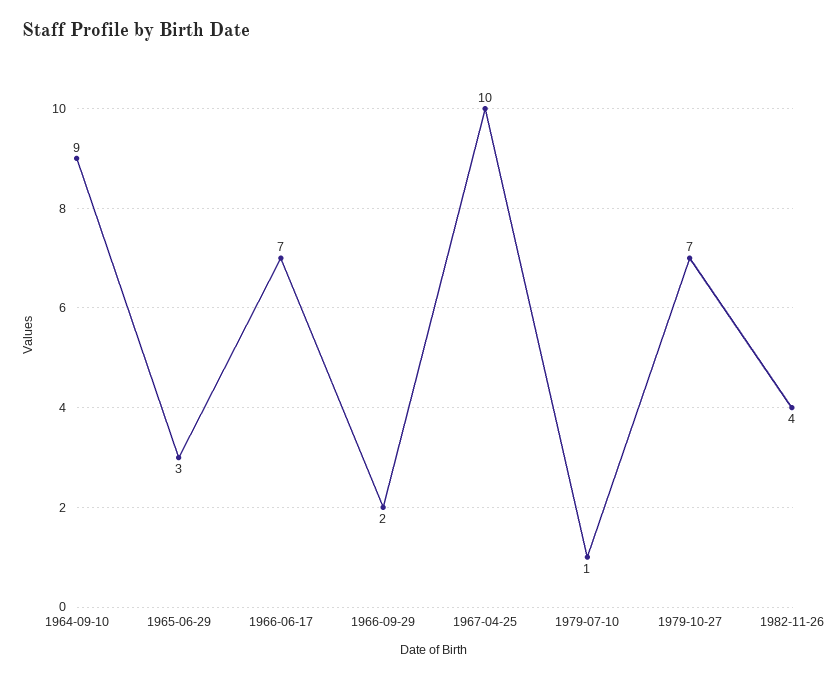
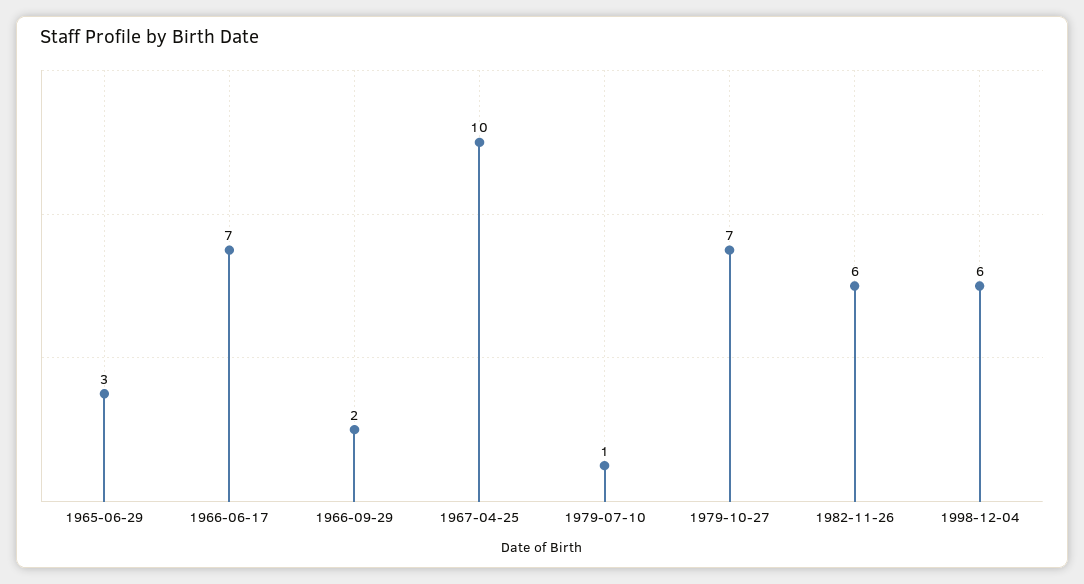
1964-09-10: 9 -> none
1982-11-26: 4 -> 6
1998-12-04: none -> 6

